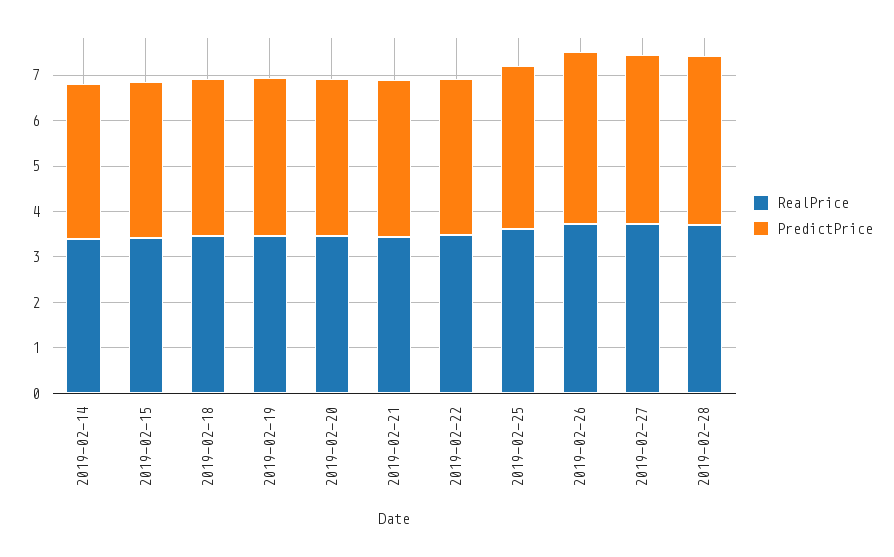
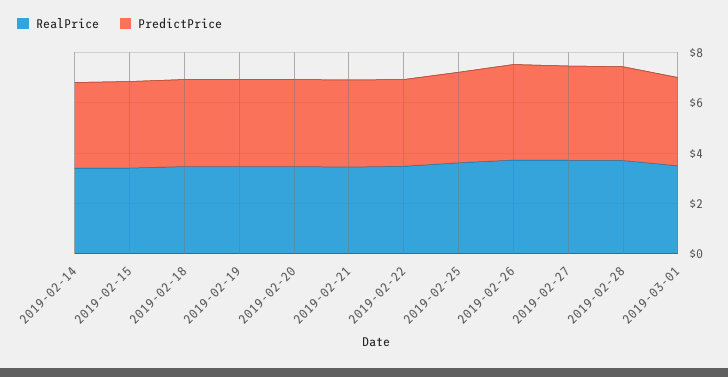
RealPrice, 2019-03-01: none -> 3.5
PredictPrice, 2019-03-01: none -> 3.5

